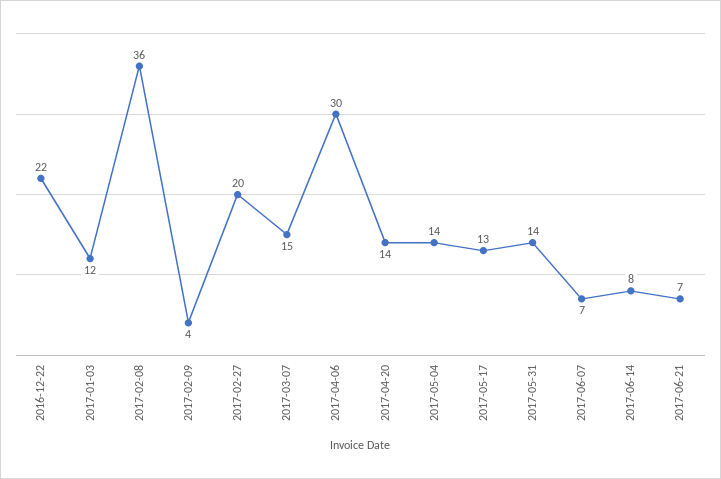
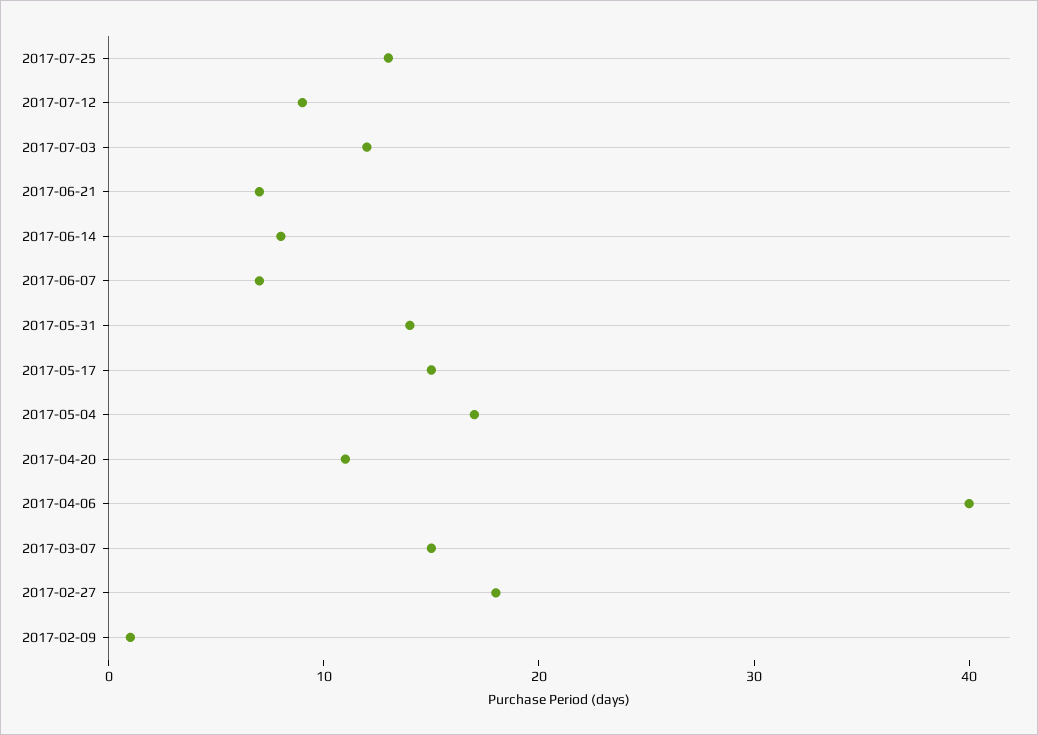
2016-12-22: 22 -> none
2017-01-03: 12 -> none
2017-02-08: 36 -> none
2017-02-09: 4 -> 1
2017-02-27: 20 -> 18
2017-04-06: 30 -> 40
2017-04-20: 14 -> 11
2017-05-04: 14 -> 17
2017-05-17: 13 -> 15
2017-07-25: none -> 13
2017-07-12: none -> 9
2017-07-03: none -> 12

